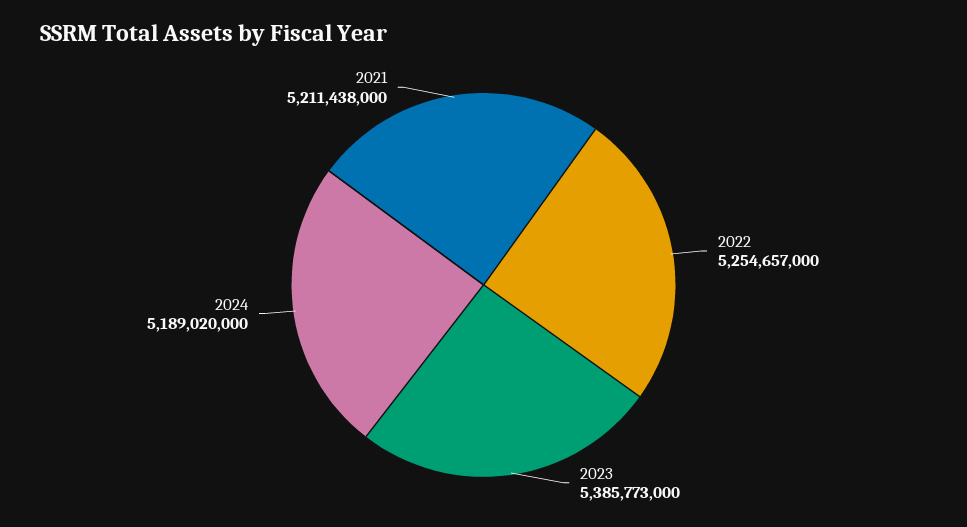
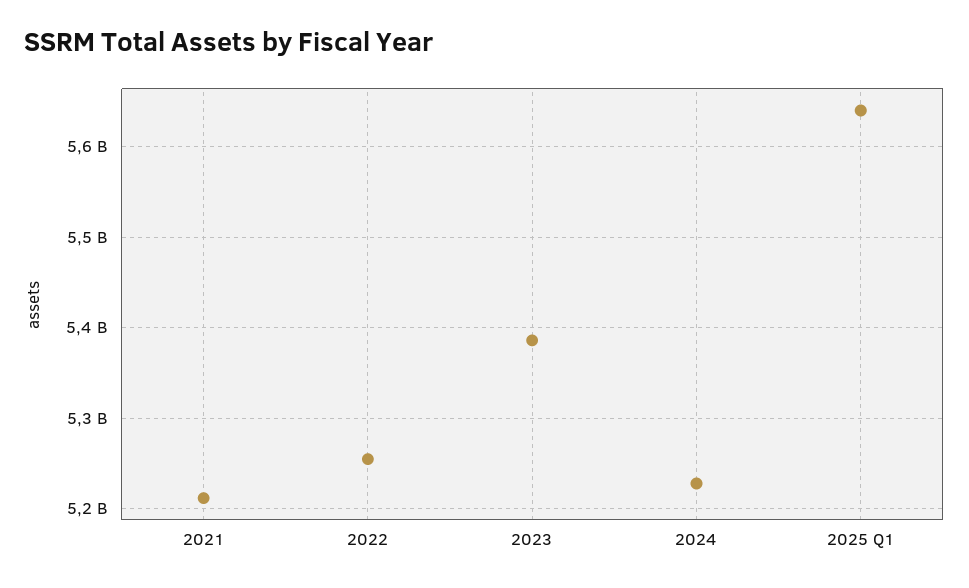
2024: 5189020000 -> 5230000000
2025 Q1: none -> 5640000000

